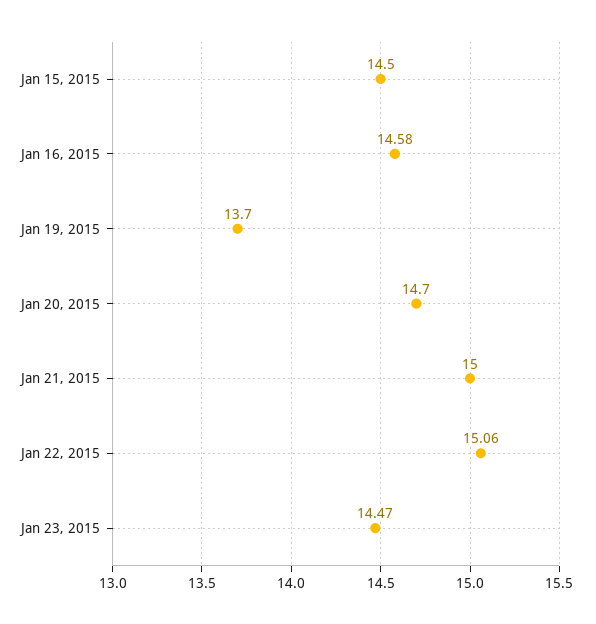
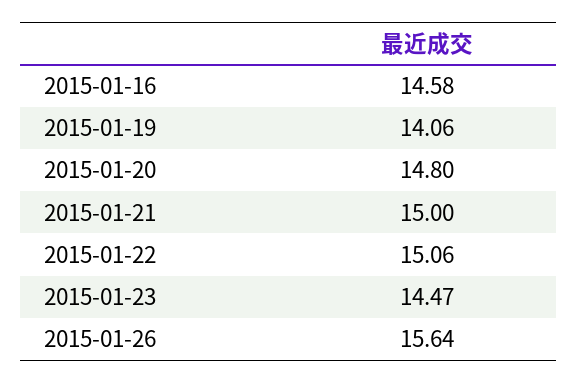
Jan 15, 2015: 14.5 -> none
Jan 19, 2015: 13.7 -> 14.06
Jan 20, 2015: 14.7 -> 14.8
2015-01-26: none -> 15.64

